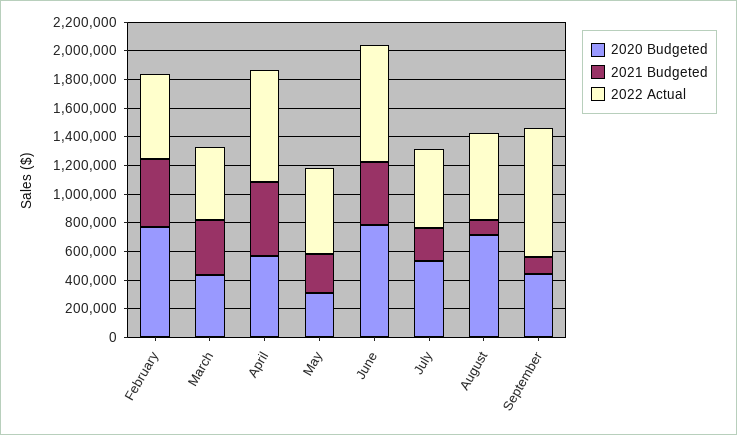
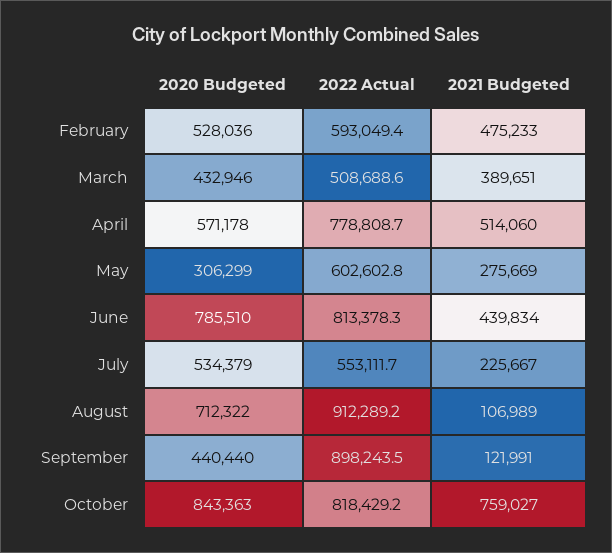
2020 Budgeted, February: 800000 -> 528036
2022 Actual, August: 600000 -> 912289.2
2020 Budgeted, October: none -> 843363
2022 Actual, October: none -> 818429.2
2021 Budgeted, October: none -> 759027

